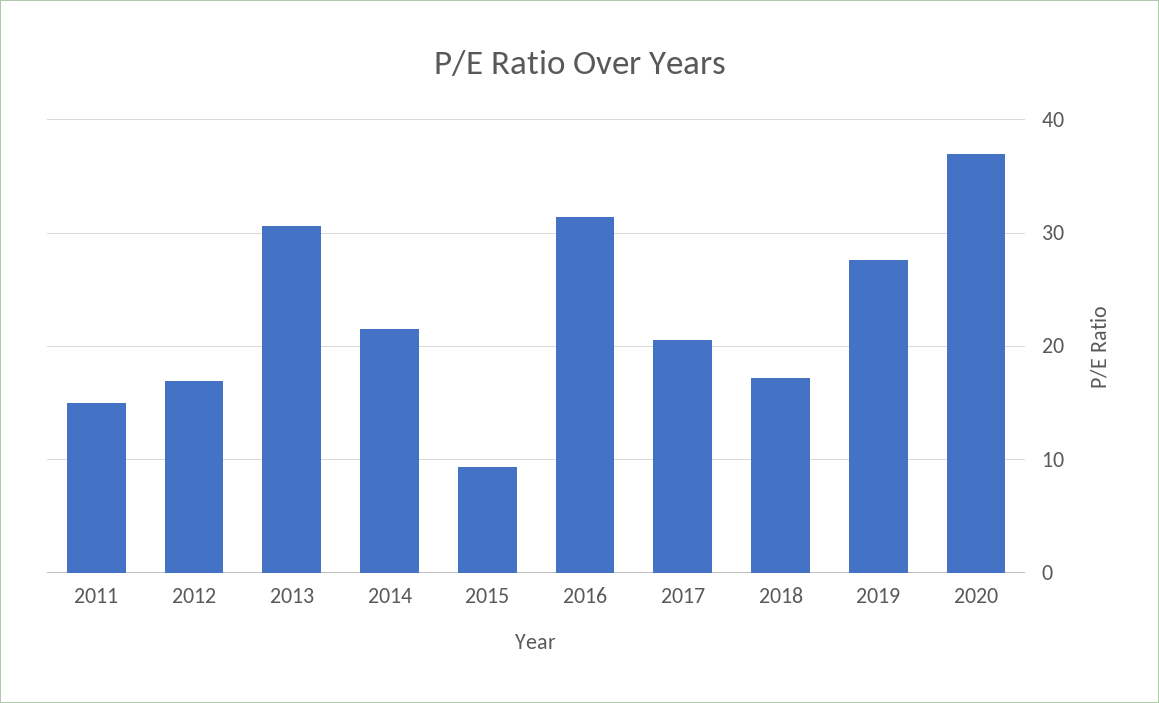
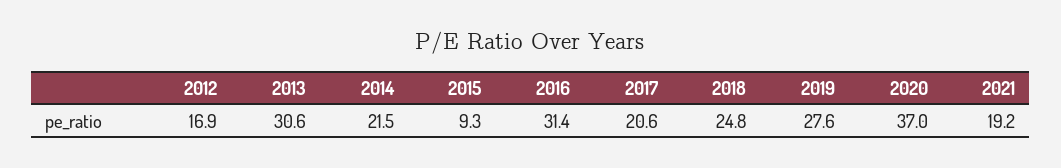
2011: 15 -> none
2018: 17 -> 24.8
2021: none -> 19.2

